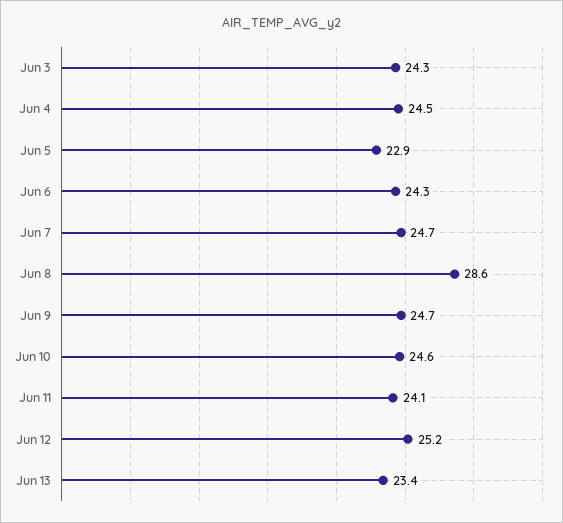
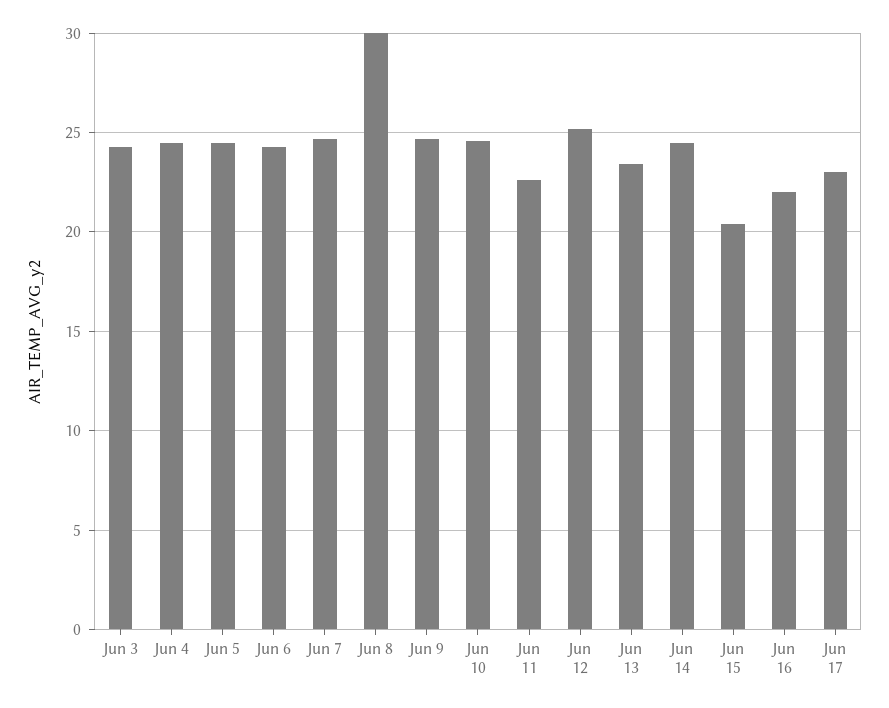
Jun 5: 22.9 -> 24.5
Jun 8: 28.6 -> 30
Jun 11: 24.1 -> 22.5
Jun 14: none -> 24.5
Jun 15: none -> 20.5
Jun 16: none -> 22
Jun 17: none -> 23

